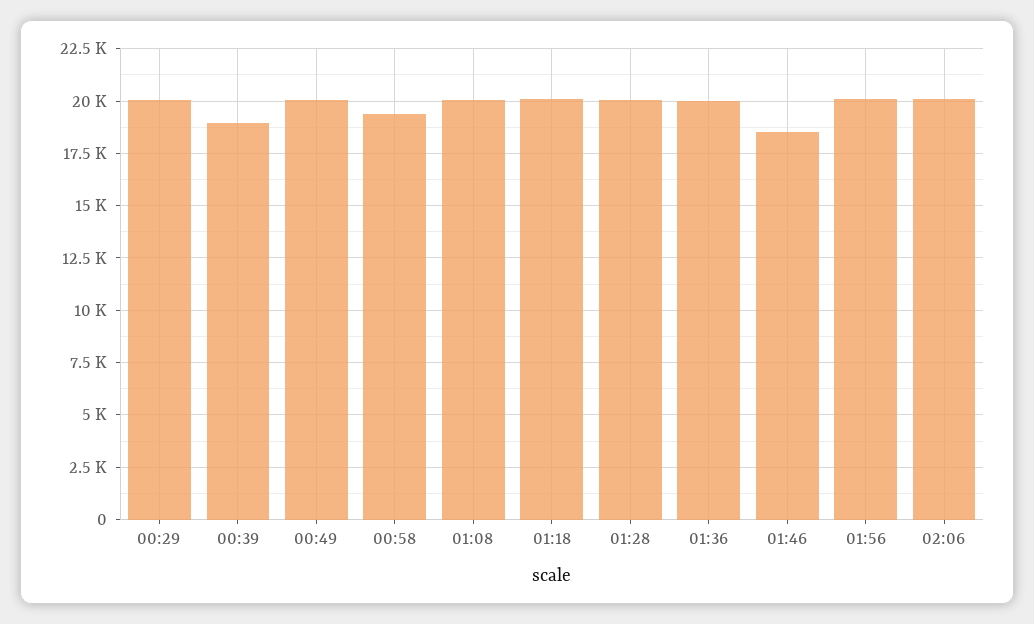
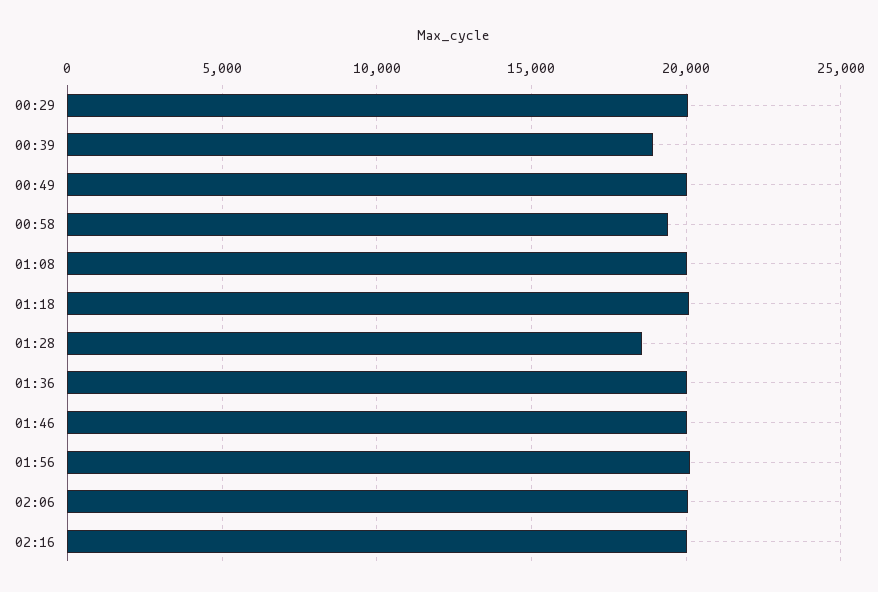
01:28: 20000 -> 18500
01:46: 18500 -> 20000
02:16: none -> 20000

